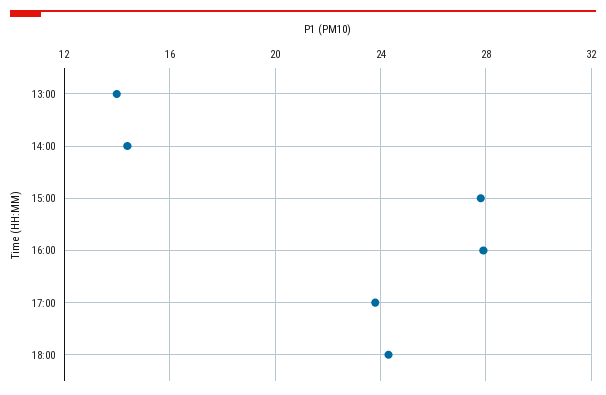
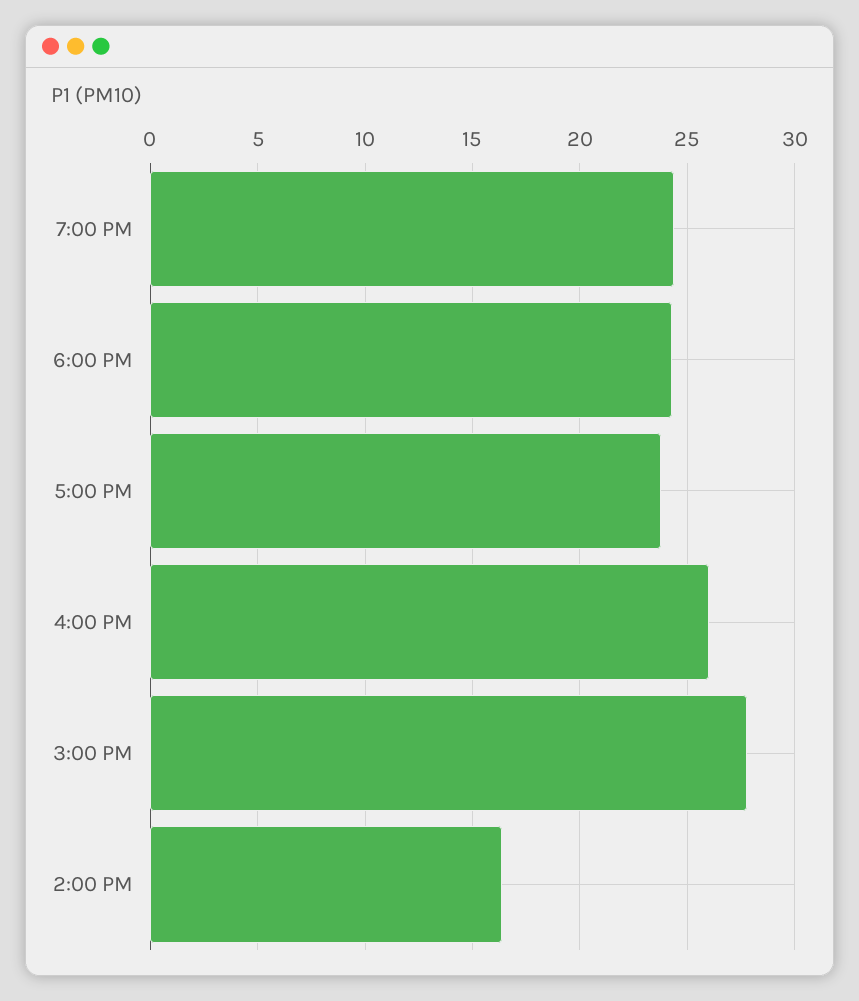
13:00: 14 -> none
14:00: 14.5 -> 16.5
16:00: 28 -> 26
7:00 PM: none -> 24.5

